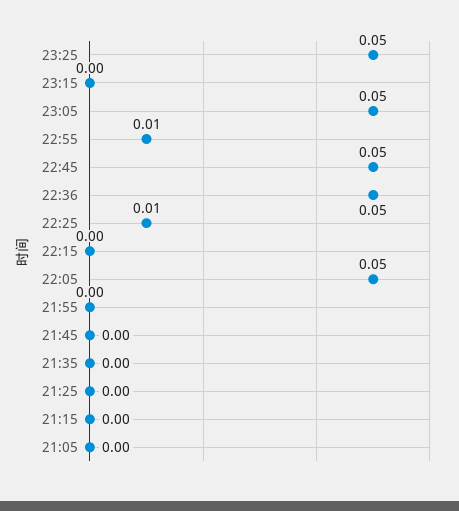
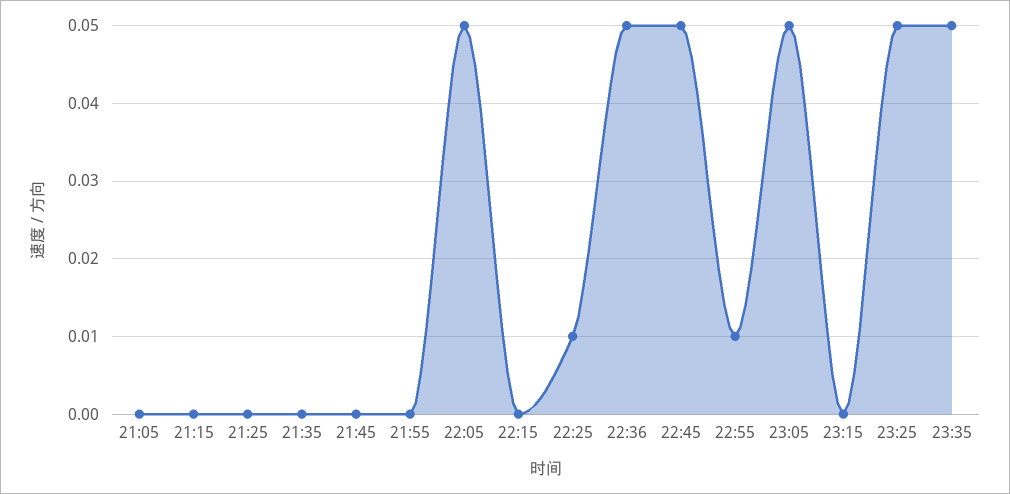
23:35: none -> 0.05

